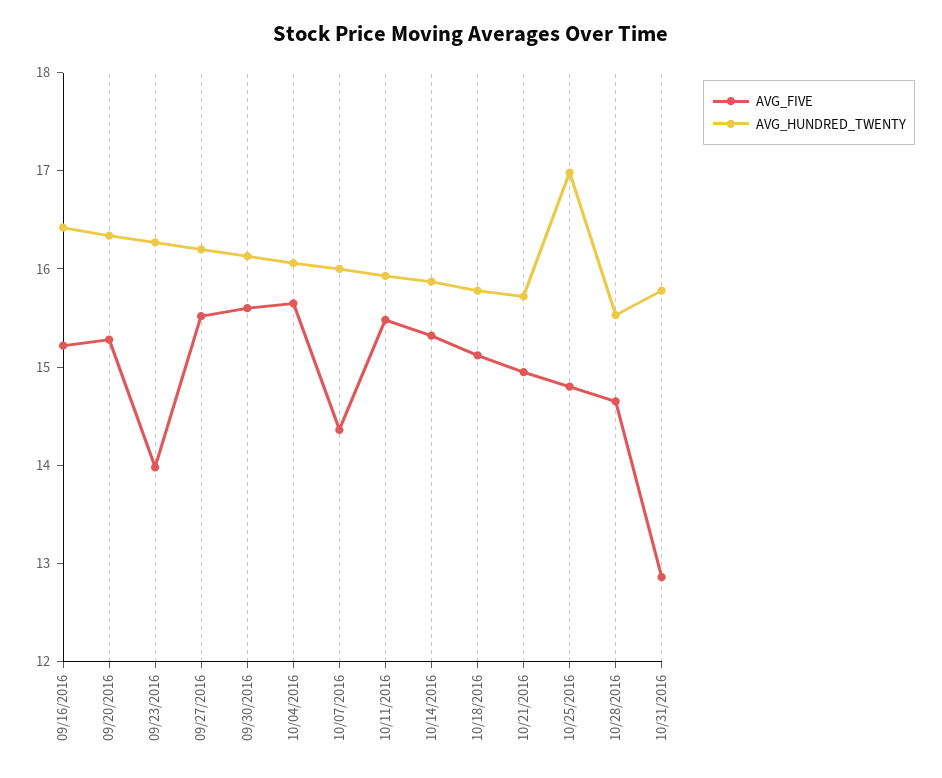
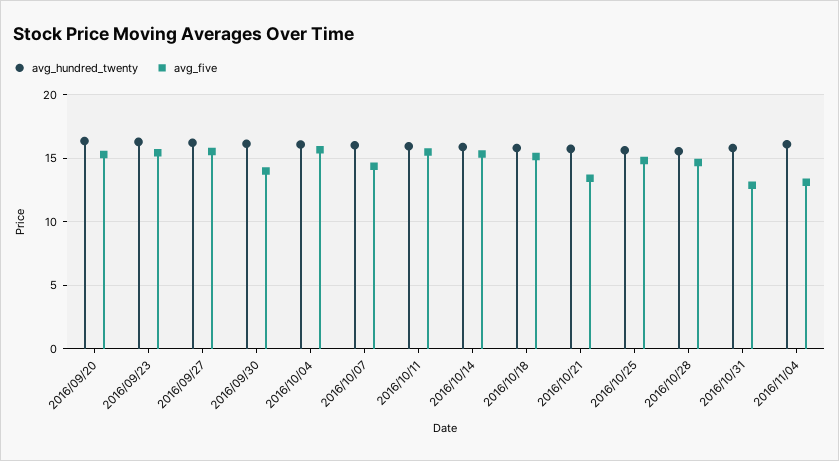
AVG_FIVE, 09/16/2016: 15.2 -> none
AVG_HUNDRED_TWENTY, 09/16/2016: 16.4 -> none
AVG_FIVE, 09/23/2016: 14 -> 15.5
AVG_FIVE, 09/30/2016: 15.6 -> 14
AVG_FIVE, 10/21/2016: 15 -> 13.5
AVG_HUNDRED_TWENTY, 10/25/2016: 17 -> 15.5
AVG_HUNDRED_TWENTY, 2016/11/04: none -> 16
AVG_FIVE, 2016/11/04: none -> 13

